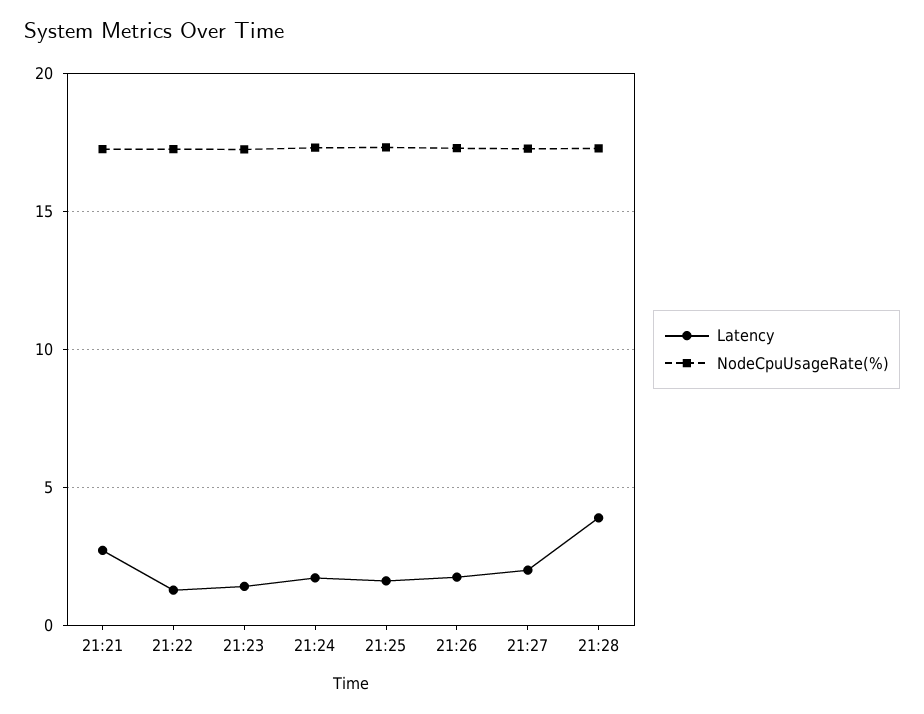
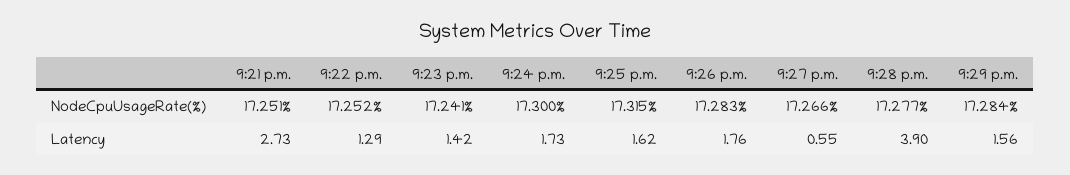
Latency, 21:27: 2 -> 0.55
NodeCpuUsageRate(%), 9:29 p.m.: none -> 17.284
Latency, 9:29 p.m.: none -> 1.56

